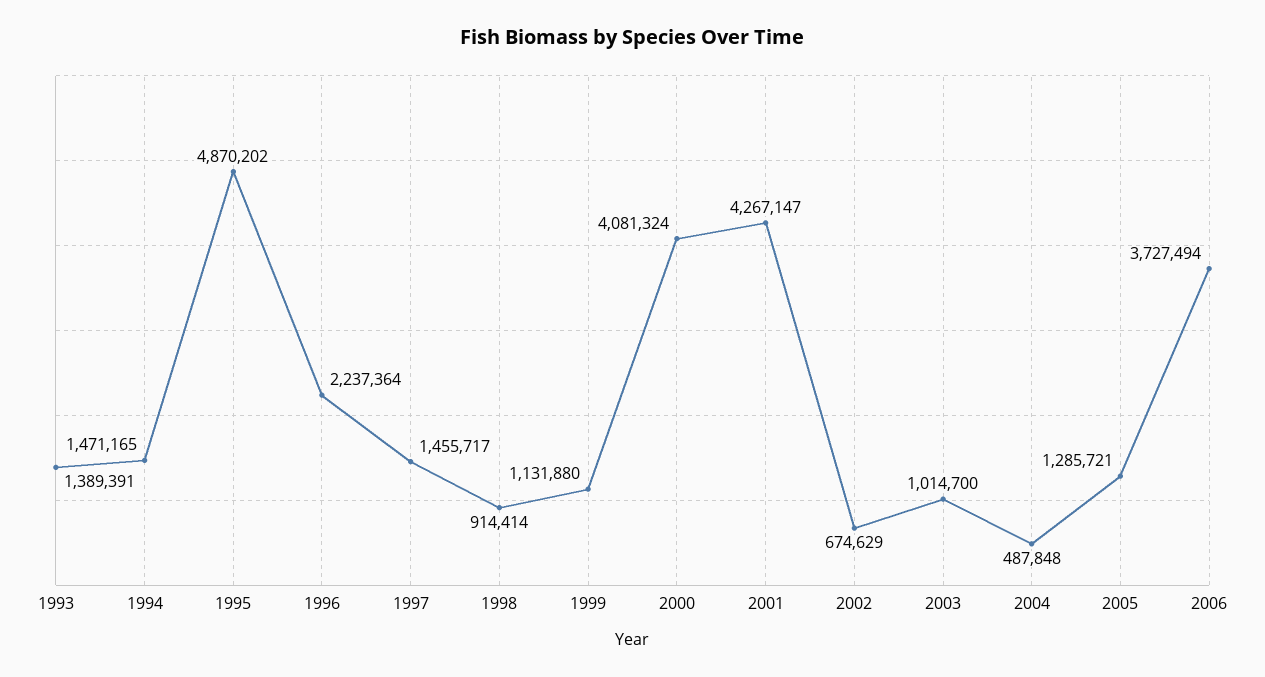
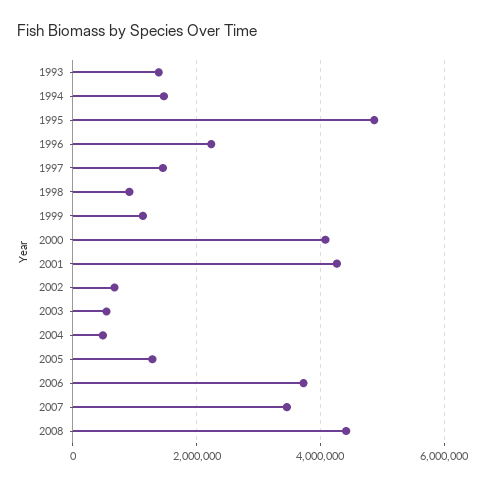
2003: 1014700 -> 600000
2007: none -> 3400000
2008: none -> 4400000

